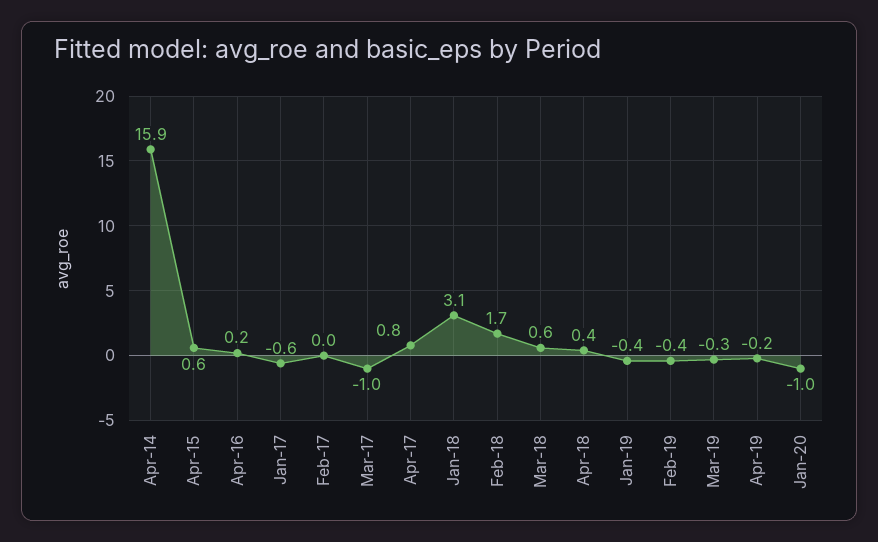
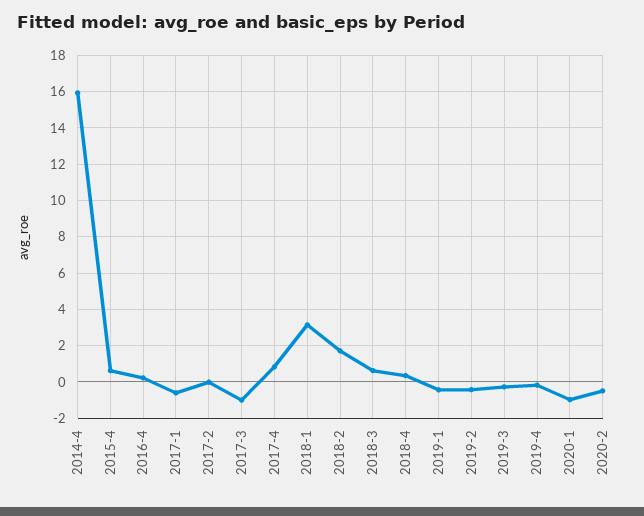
2020-2: none -> -0.5

